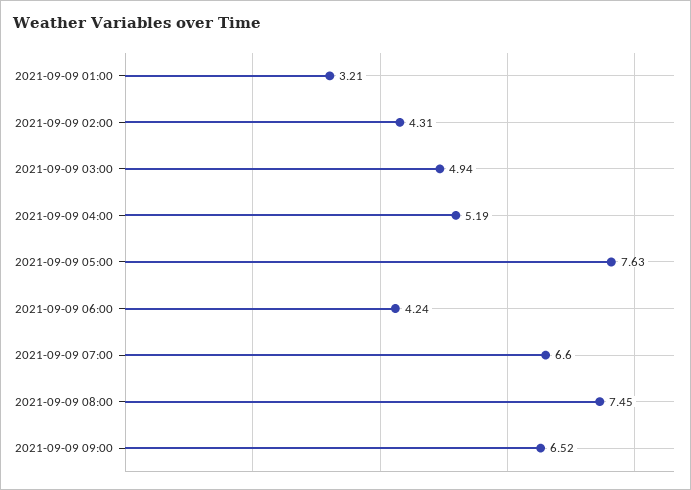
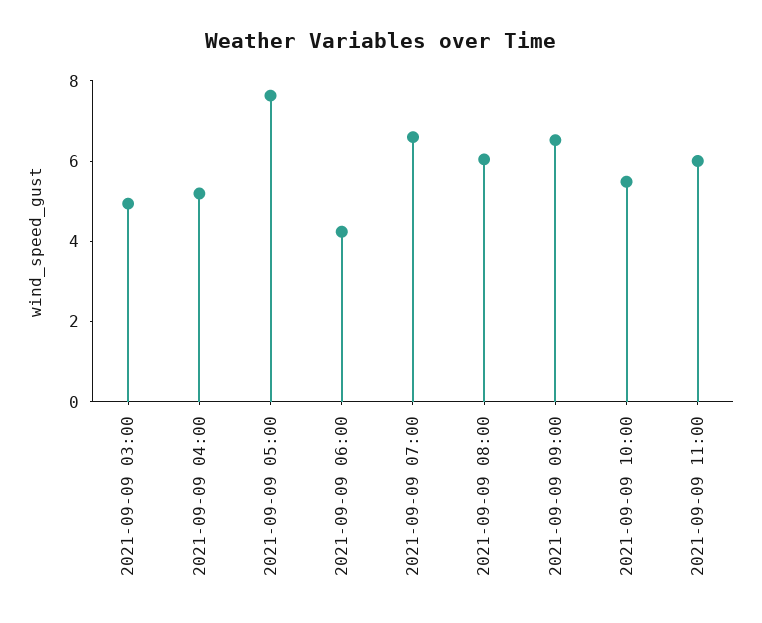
2021-09-09 01:00: 3.21 -> none
2021-09-09 02:00: 4.31 -> none
2021-09-09 08:00: 7.45 -> 6
2021-09-09 10:00: none -> 5.5
2021-09-09 11:00: none -> 6

